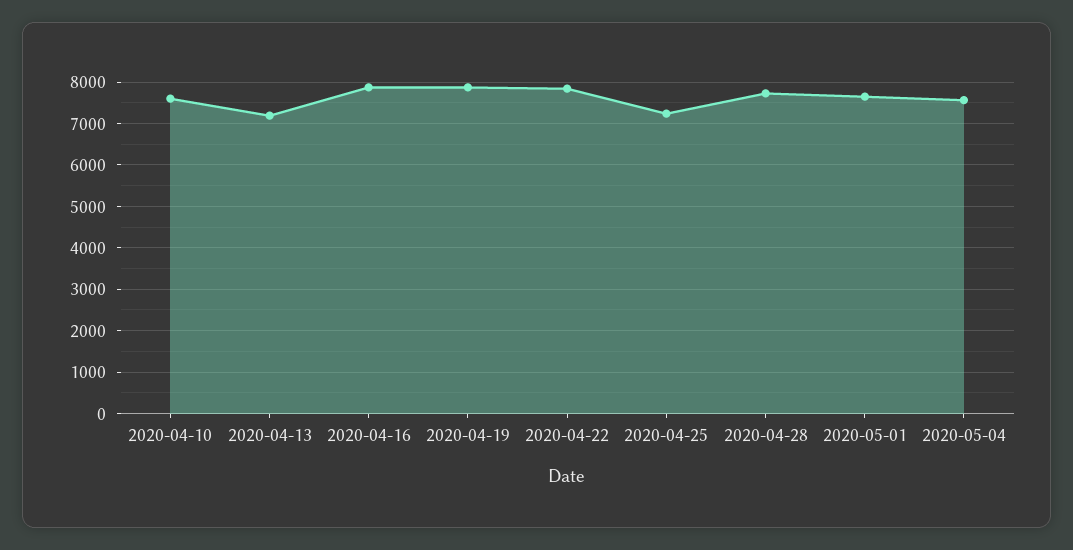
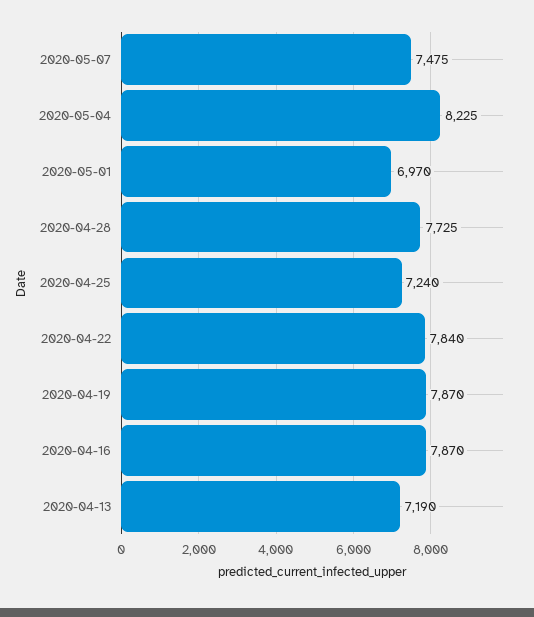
2020-04-10: 7600 -> none
2020-05-01: 7600 -> 6970
2020-05-04: 7600 -> 8225
2020-05-07: none -> 7475

